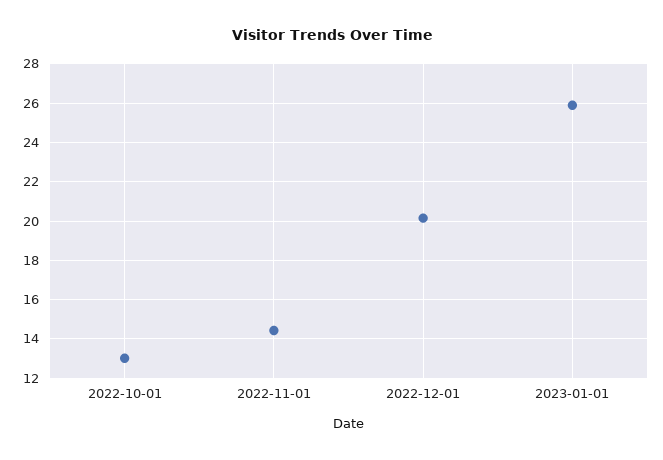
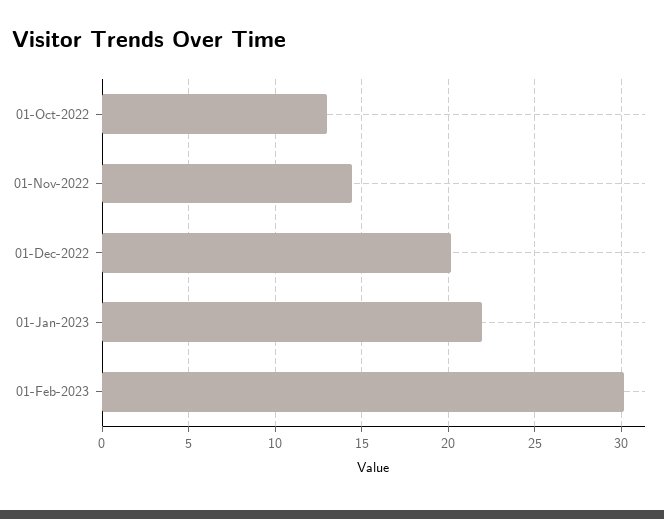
2023-01-01: 26 -> 22
01-Feb-2023: none -> 30

